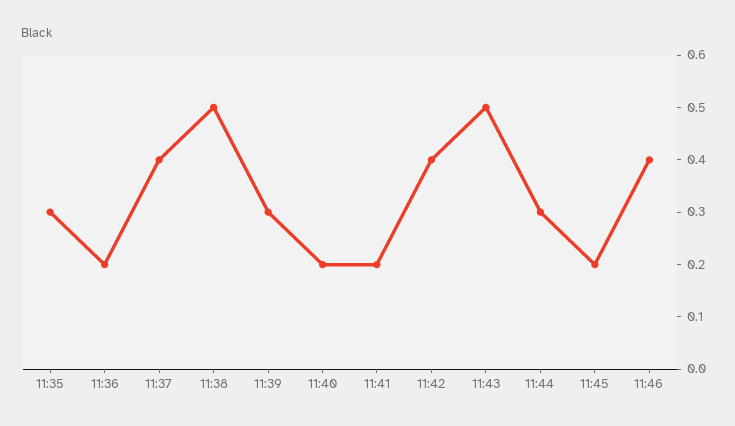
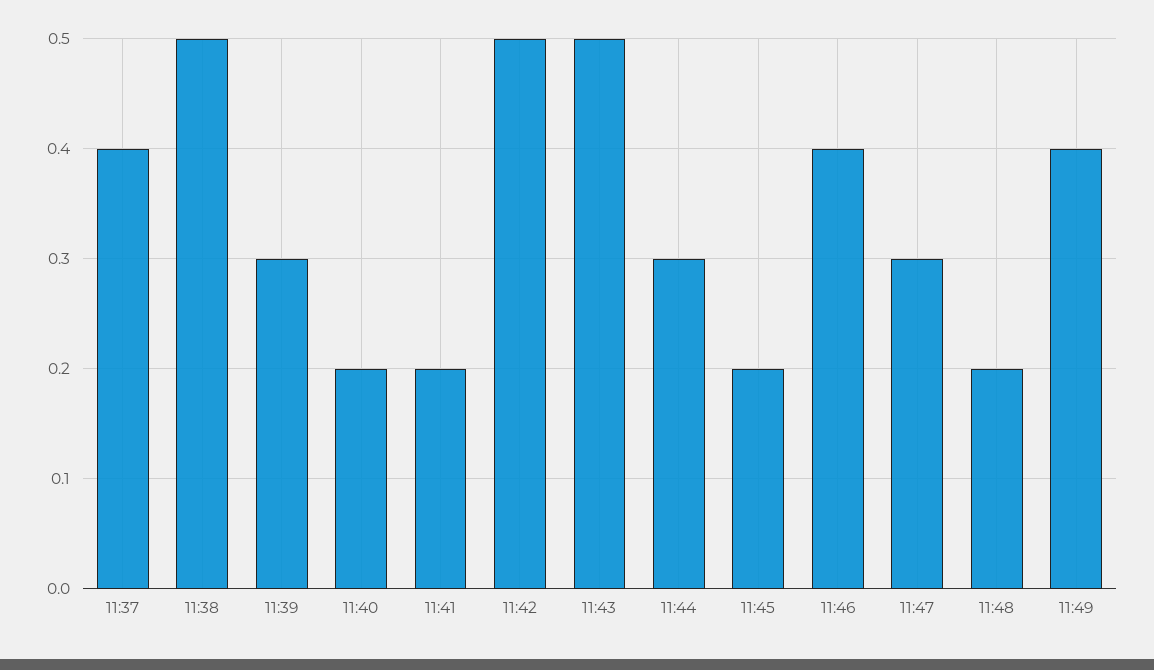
11:35: 0.3 -> none
11:36: 0.2 -> none
11:42: 0.4 -> 0.5
11:47: none -> 0.3
11:48: none -> 0.2
11:49: none -> 0.4

